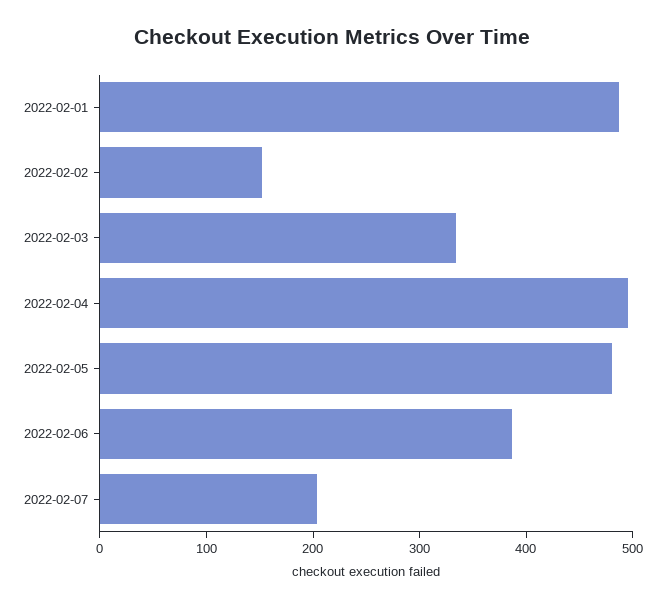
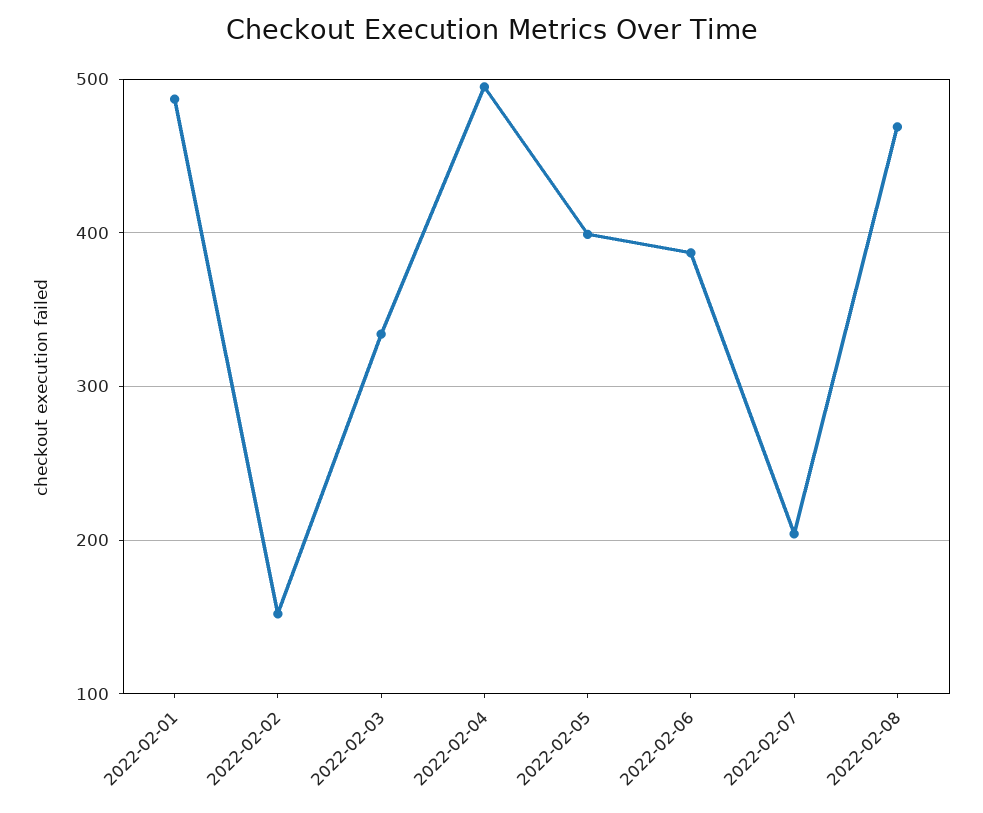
2022-02-05: 480 -> 400
2022-02-08: none -> 470

